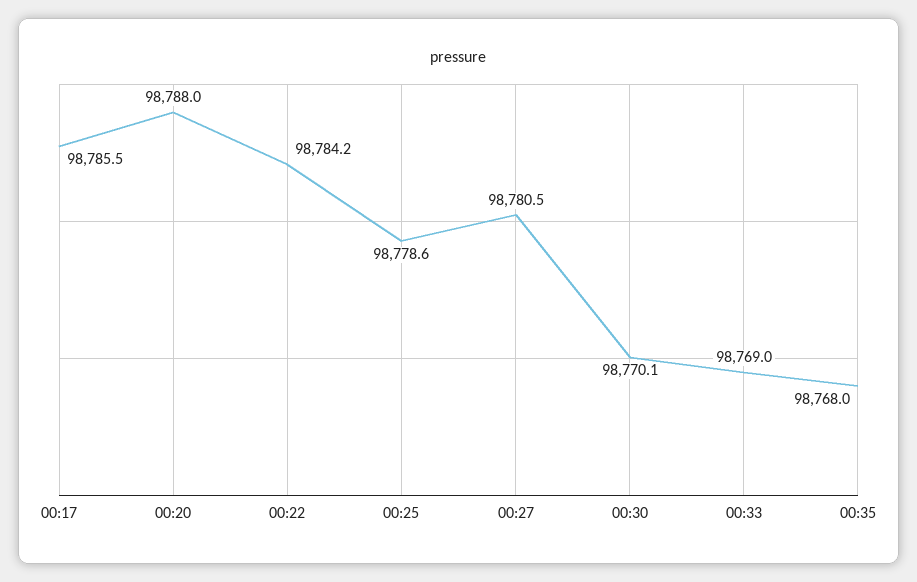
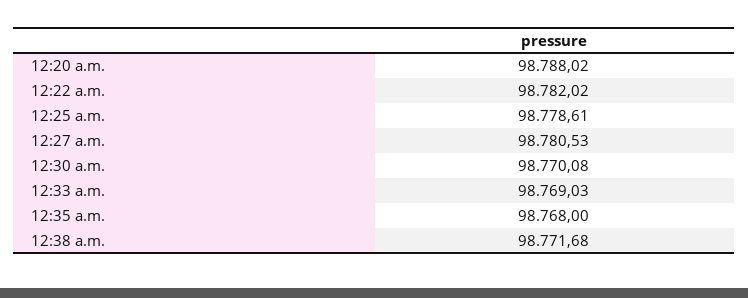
00:17: 98785.5 -> none
00:22: 98784.2 -> 98782.02
12:38 a.m.: none -> 98771.68

